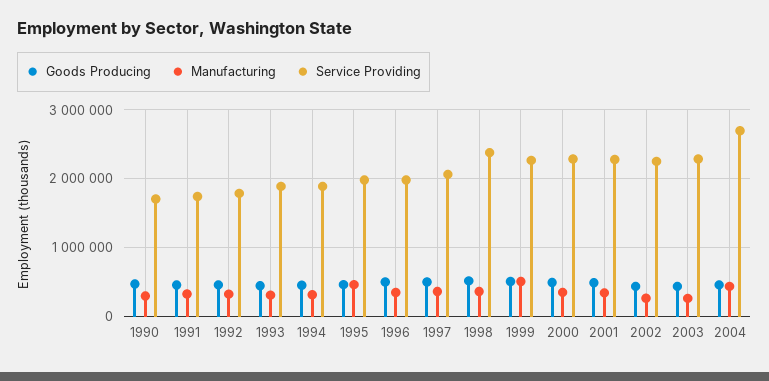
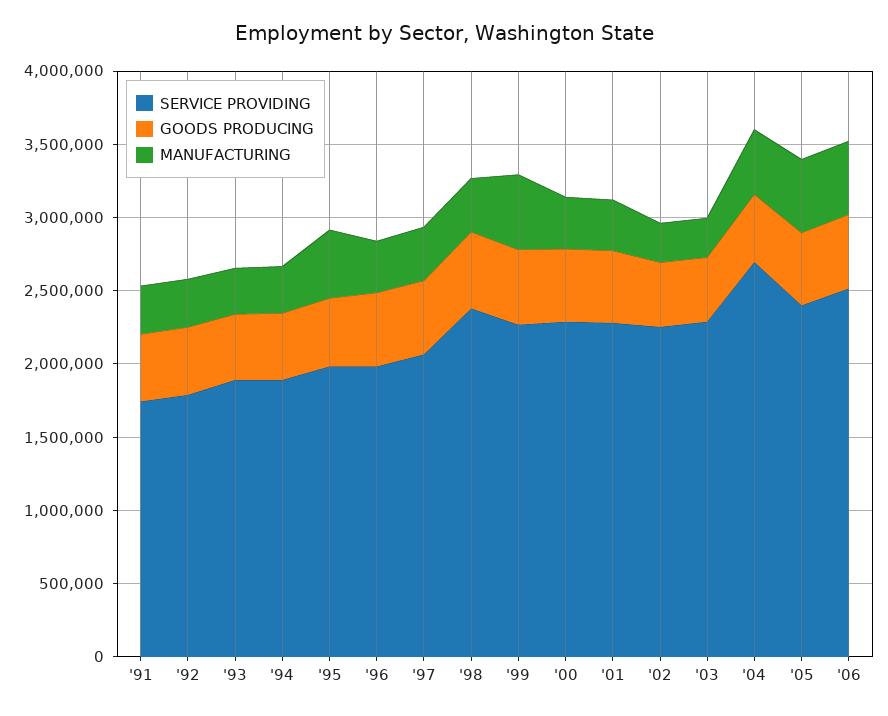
Goods Producing, 1990: 500000 -> none
Manufacturing, 1990: 300000 -> none
Service Providing, 1990: 1700000 -> none
Service Providing, '05: none -> 2400000
Goods Producing, '05: none -> 500000
Manufacturing, '05: none -> 500000
Service Providing, '06: none -> 2500000
Goods Producing, '06: none -> 500000
Manufacturing, '06: none -> 500000

